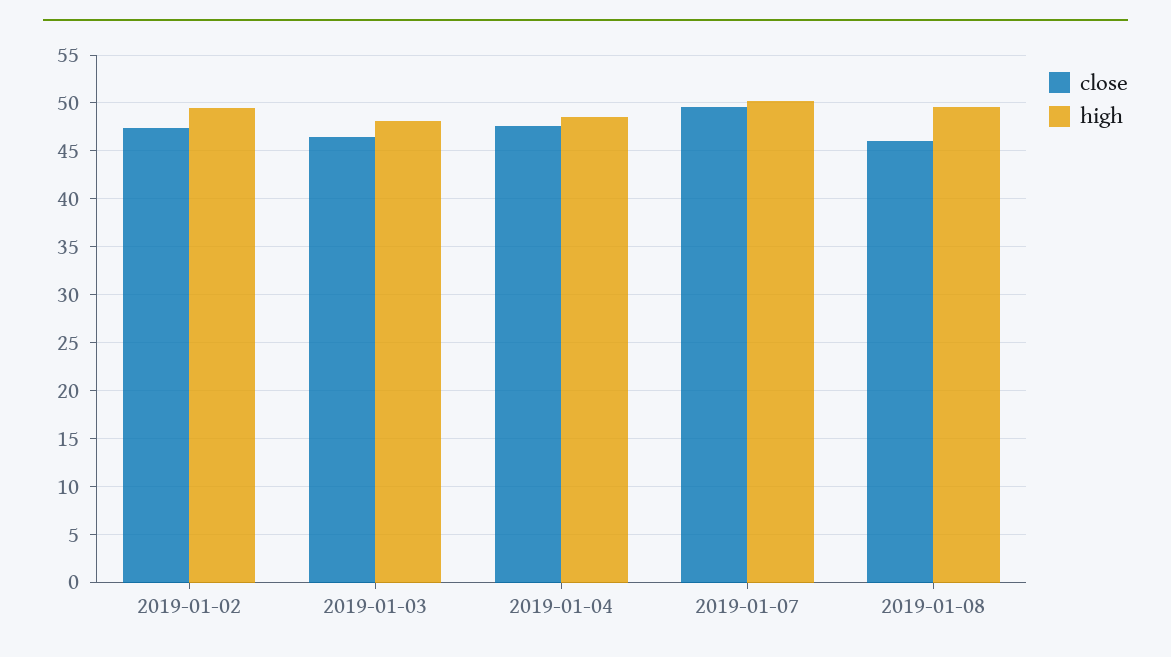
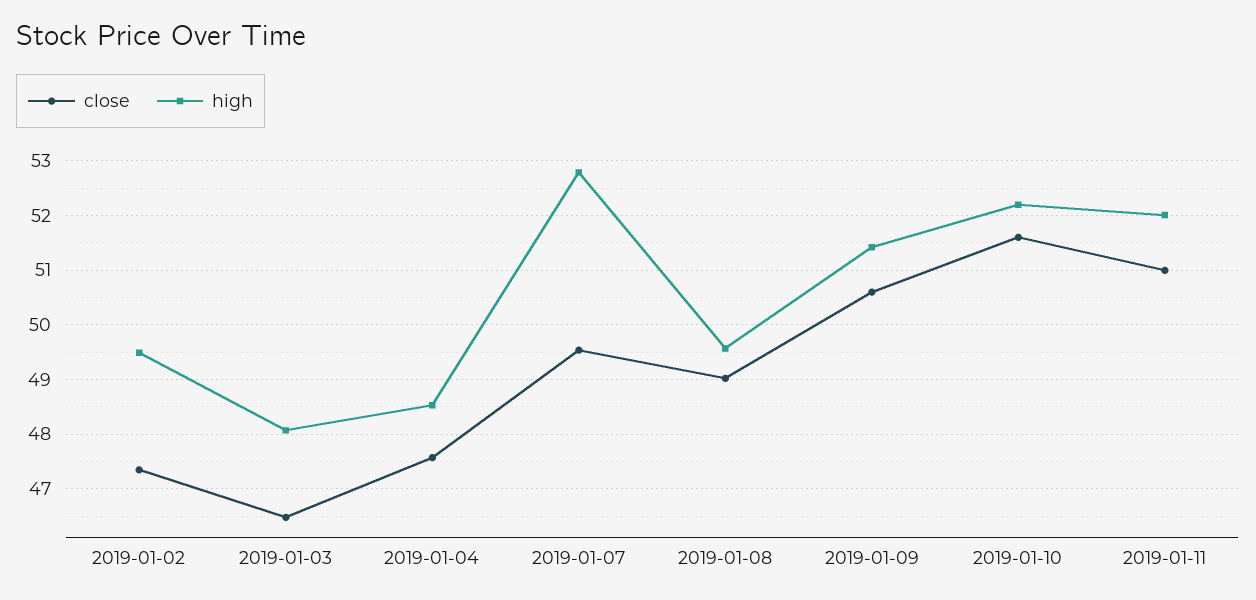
high, 2019-01-07: 50 -> 52.8
close, 2019-01-08: 46 -> 49
close, 2019-01-09: none -> 50.6
high, 2019-01-09: none -> 51.4
close, 2019-01-10: none -> 51.6
high, 2019-01-10: none -> 52.2
close, 2019-01-11: none -> 51
high, 2019-01-11: none -> 52

